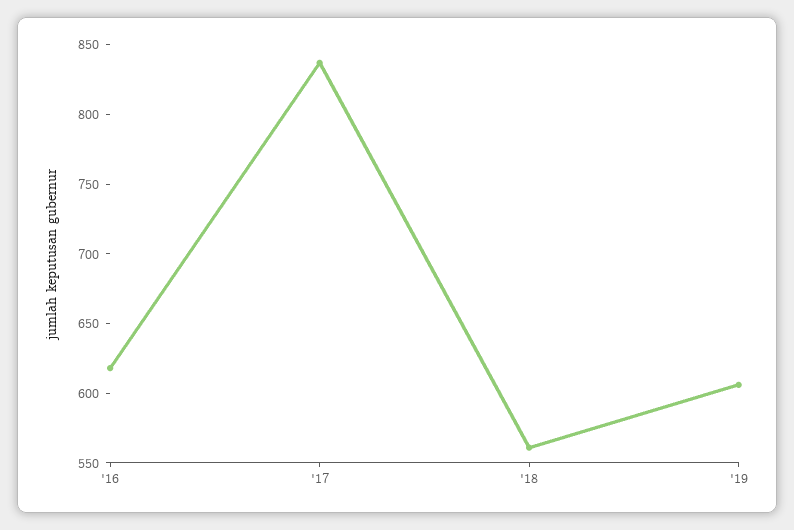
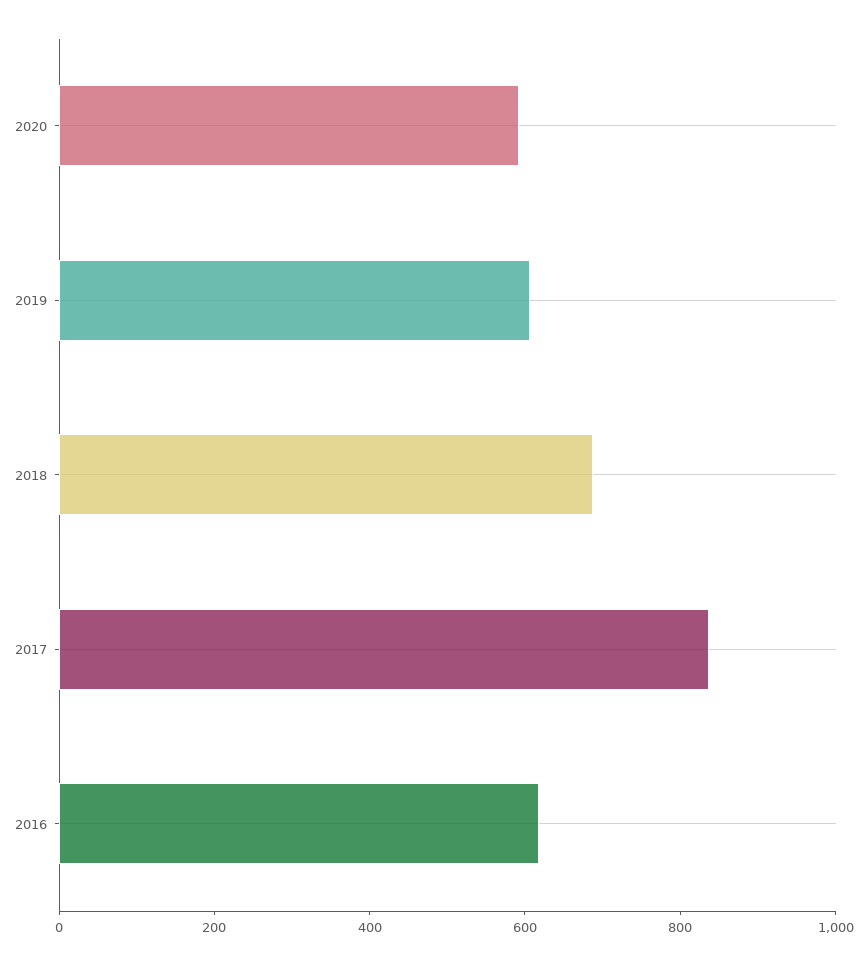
'18: 560 -> 700
2020: none -> 600

